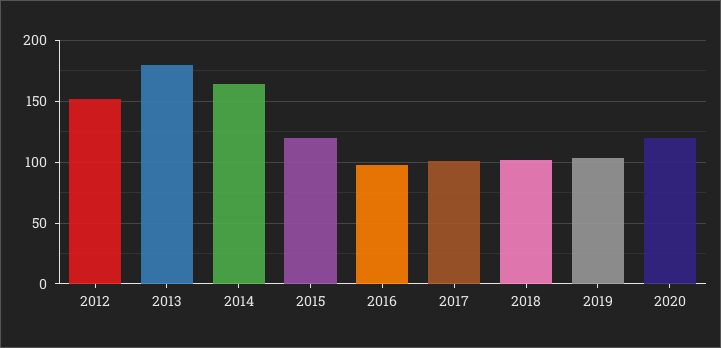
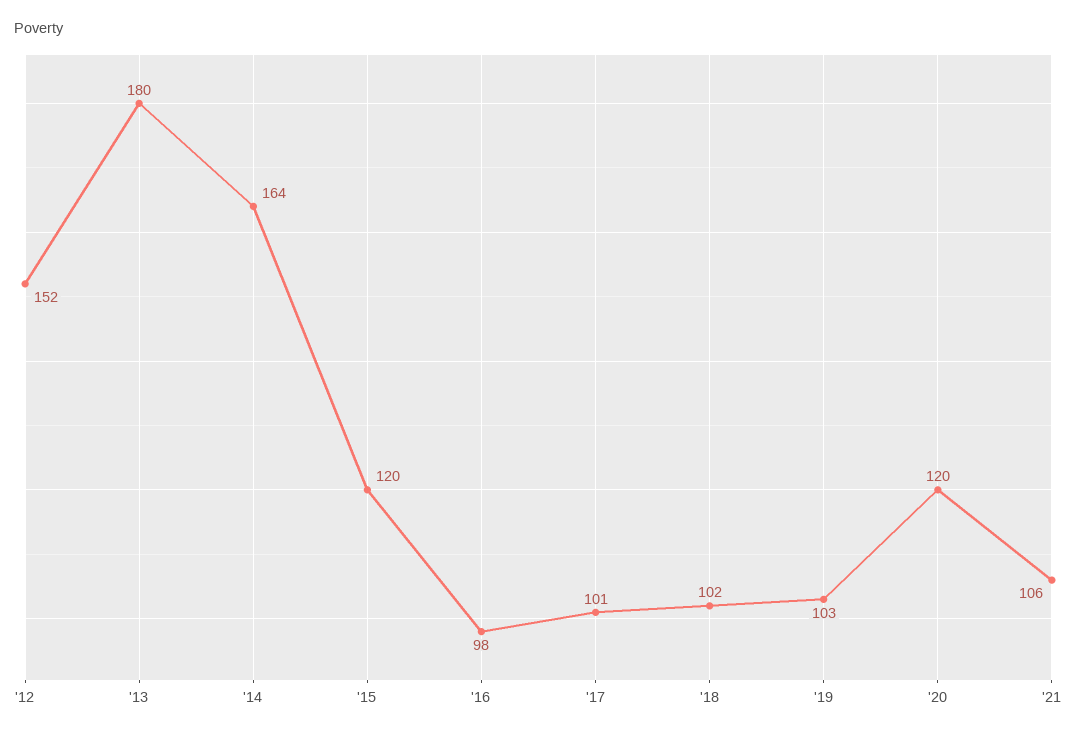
'21: none -> 106

